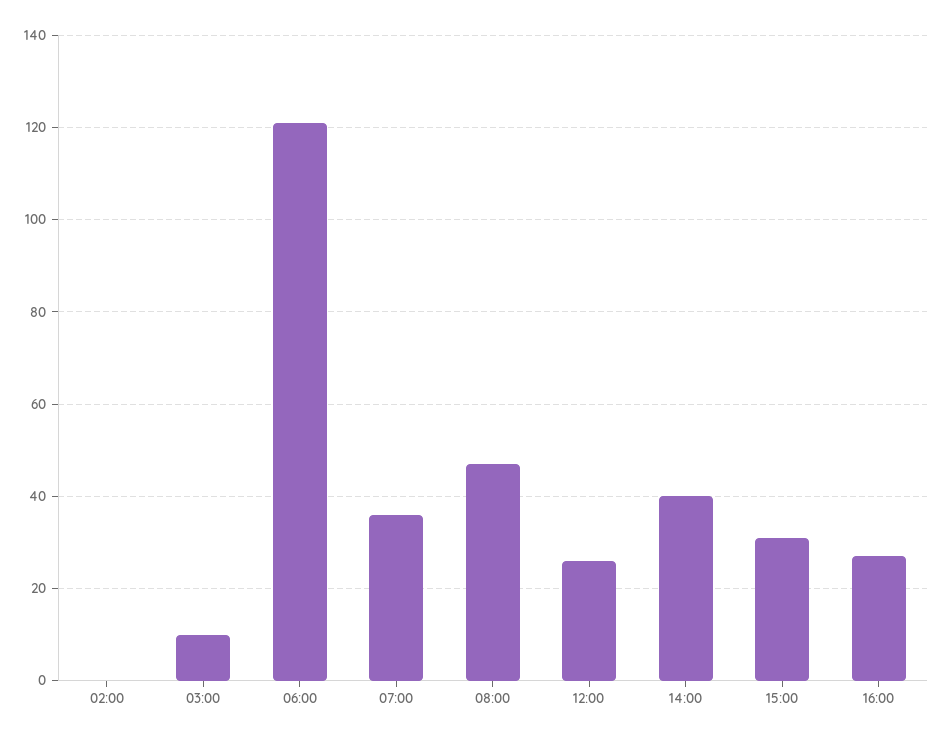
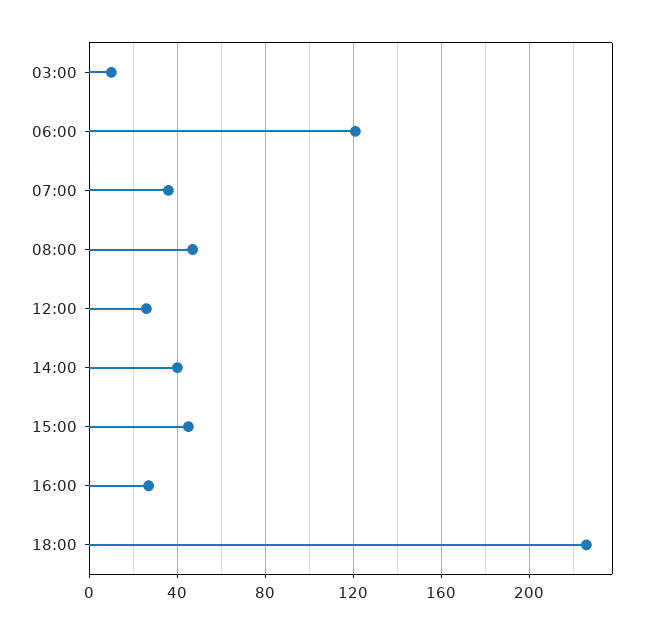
02:00: 0 -> none
15:00: 30 -> 45
18:00: none -> 225

